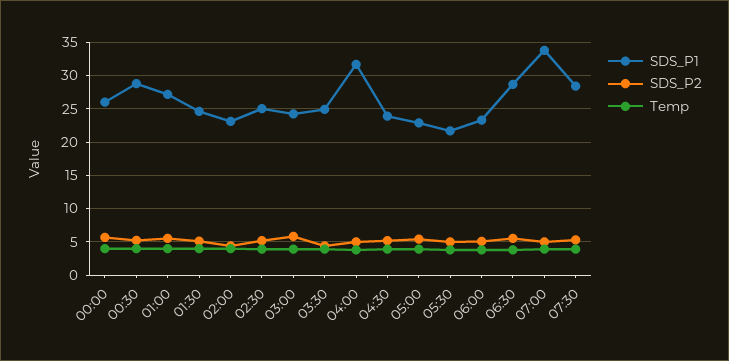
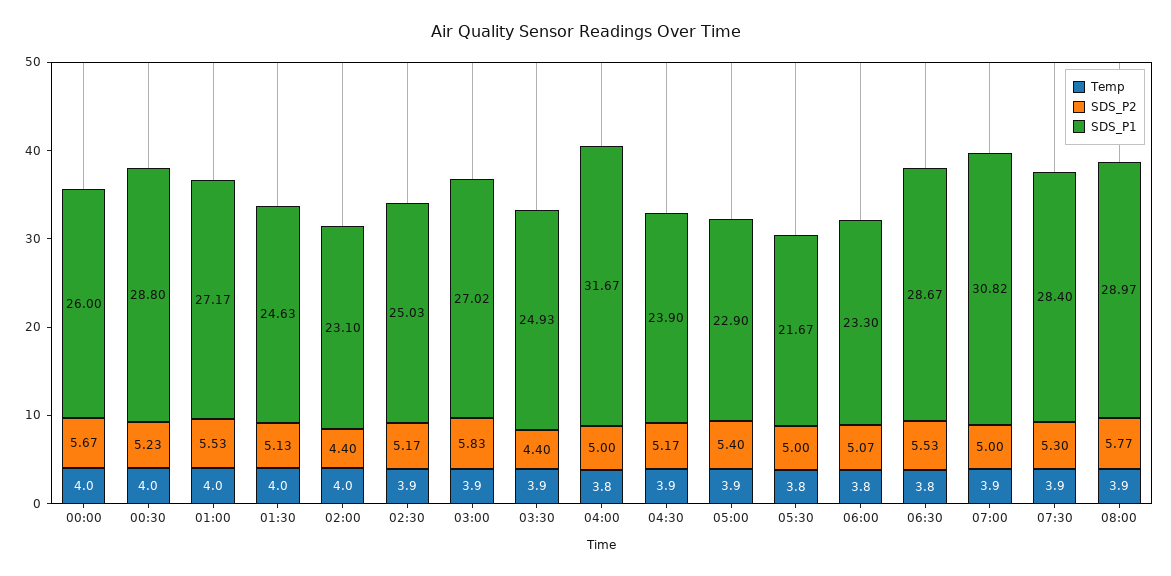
SDS_P1, 03:00: 24 -> 27.02
SDS_P1, 07:00: 34 -> 30.82
Temp, 08:00: none -> 3.9
SDS_P2, 08:00: none -> 5.77
SDS_P1, 08:00: none -> 28.97

